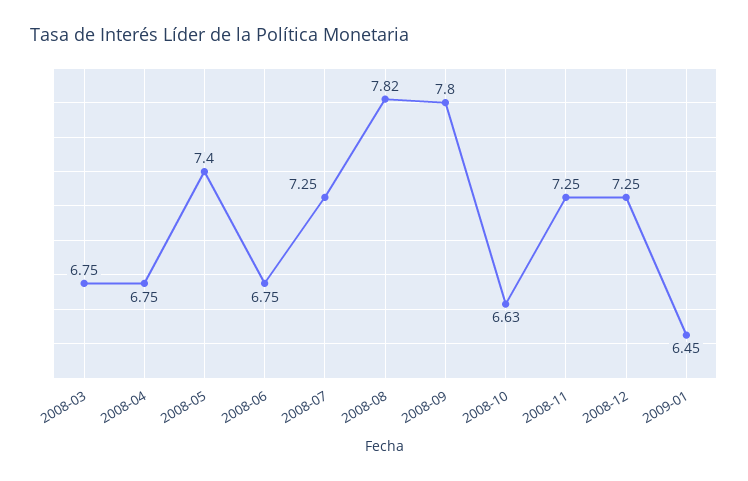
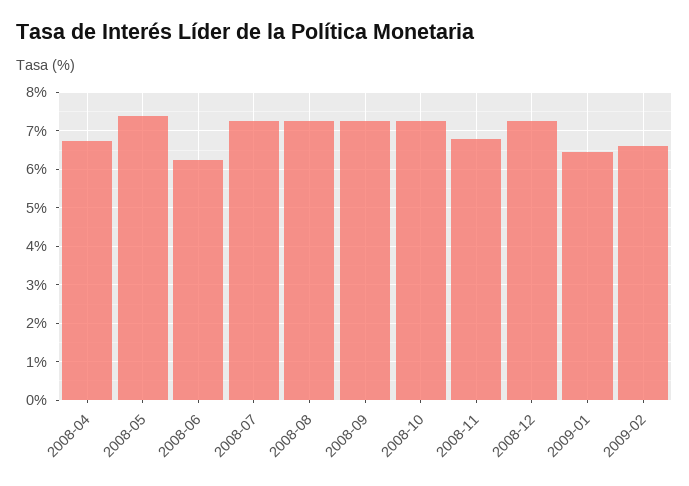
2008-03: 6.75 -> none
2008-06: 6.75 -> 6.2
2008-08: 7.82 -> 7.2
2008-09: 7.8 -> 7.2
2008-10: 6.63 -> 7.2
2008-11: 7.25 -> 6.8
2009-02: none -> 6.6

